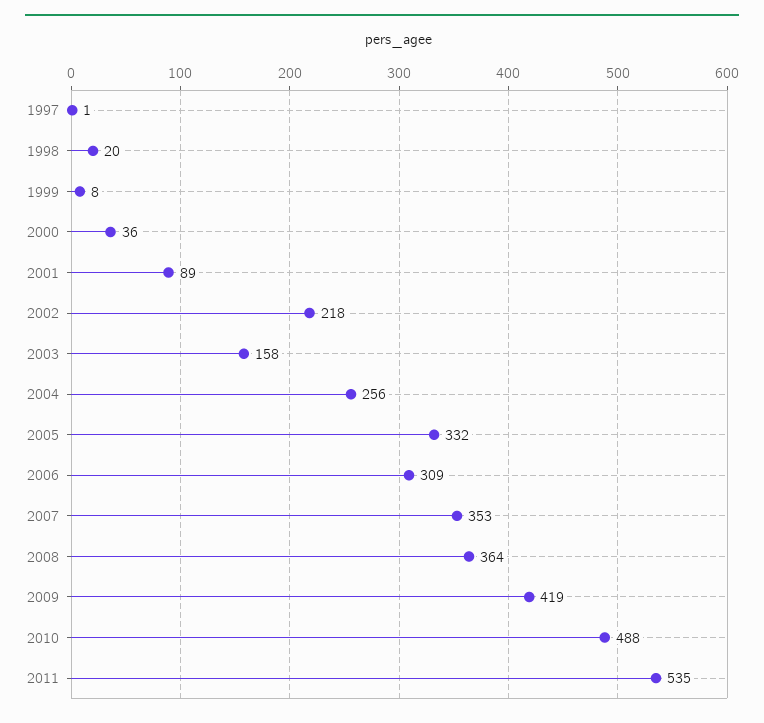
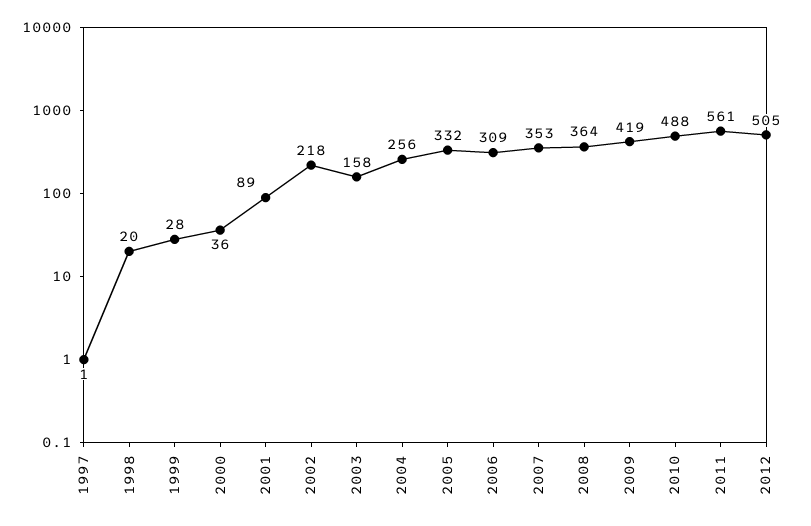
1999: 8 -> 28
2011: 535 -> 561
2012: none -> 505

